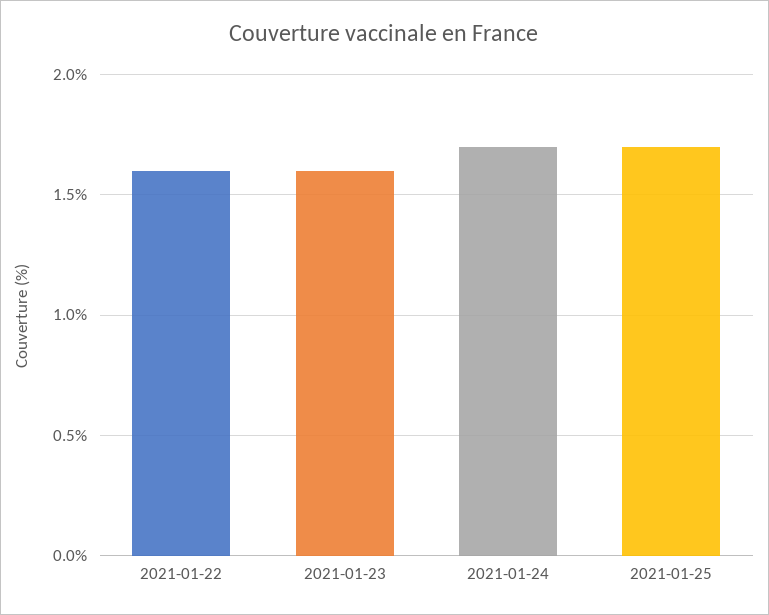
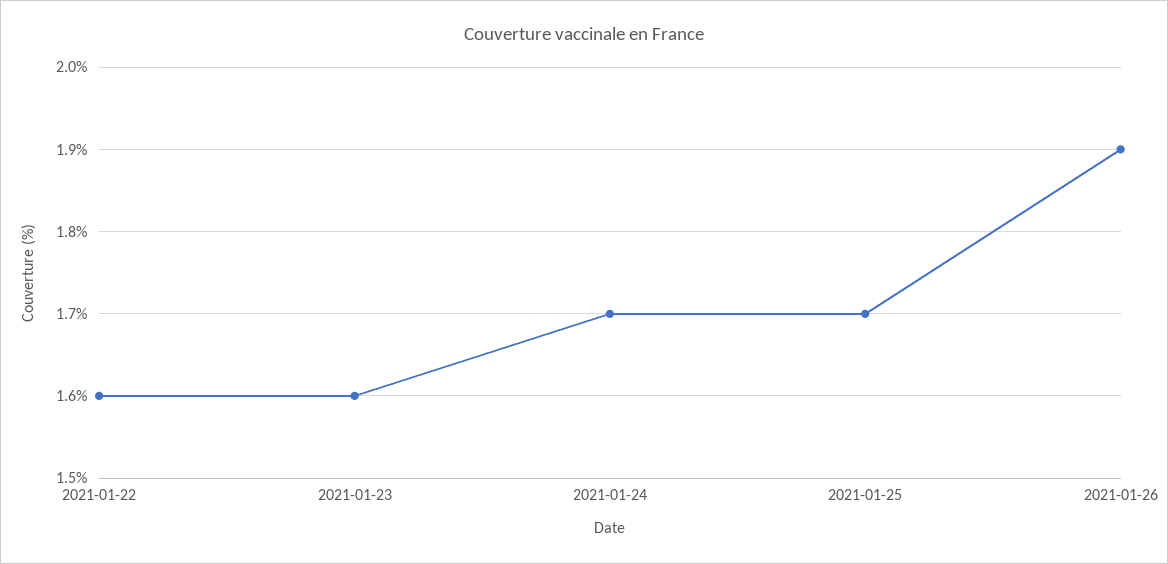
2021-01-26: none -> 1.9

